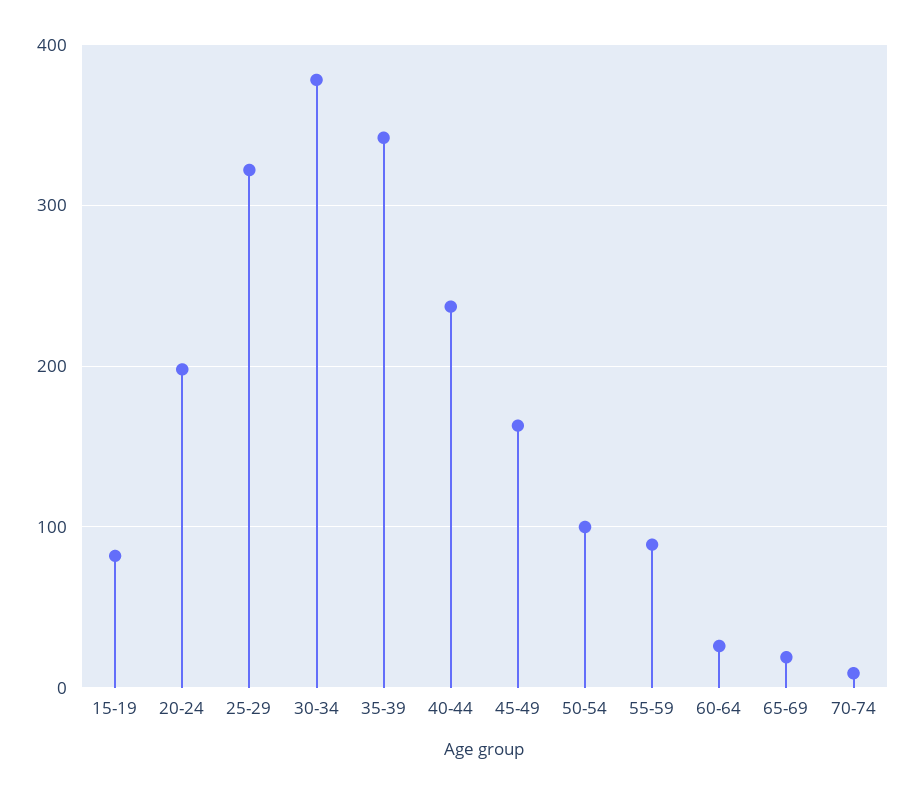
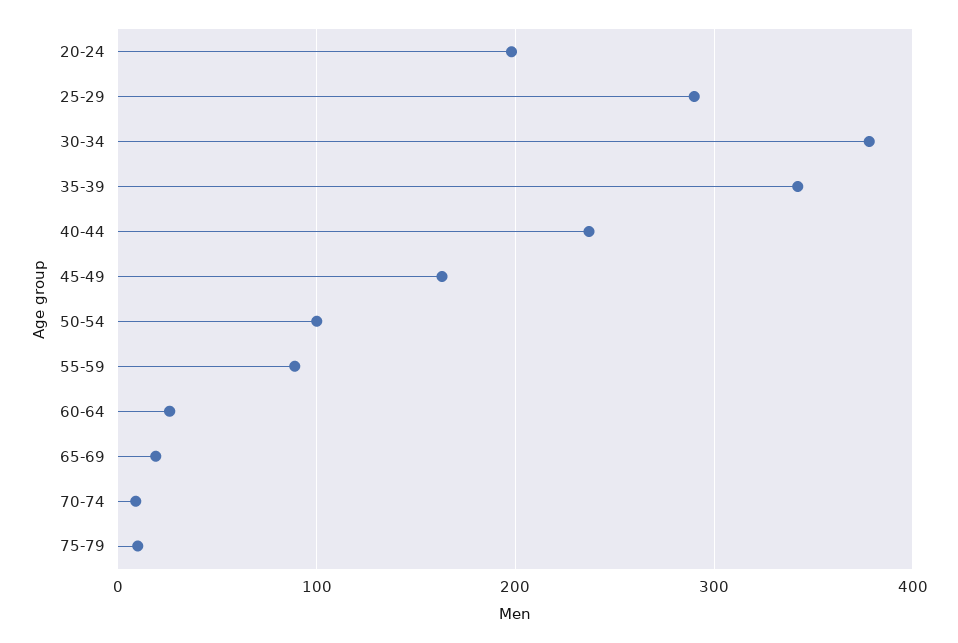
15-19: 80 -> none
25-29: 320 -> 290
75-79: none -> 10

